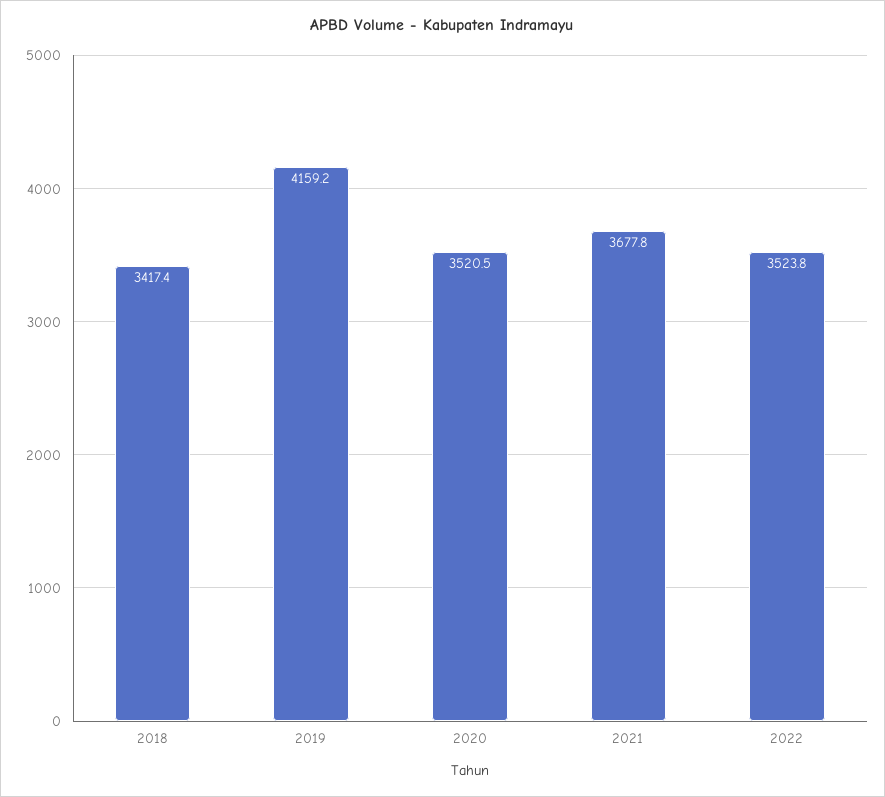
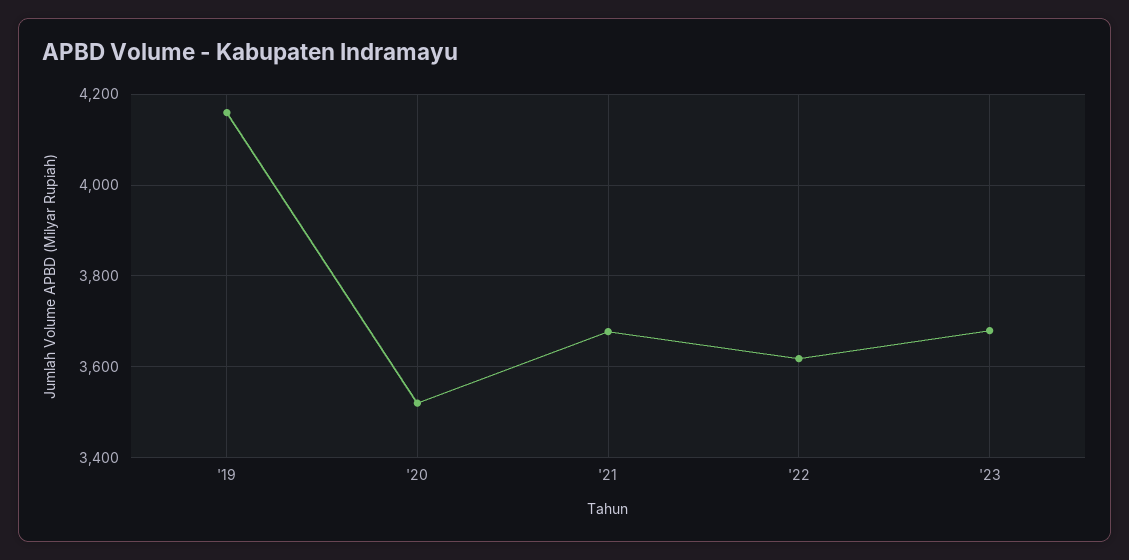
2018: 3417.4 -> none
2022: 3523.8 -> 3620
'23: none -> 3680

